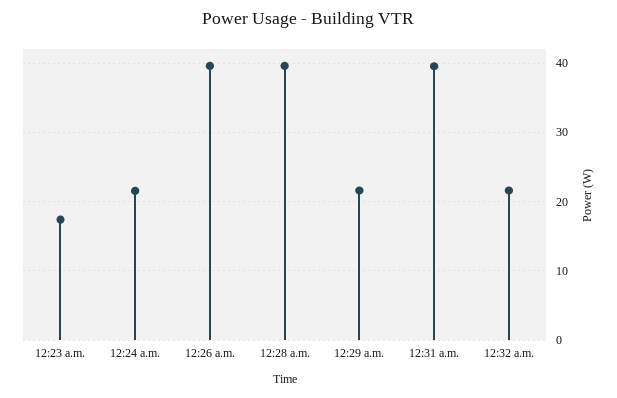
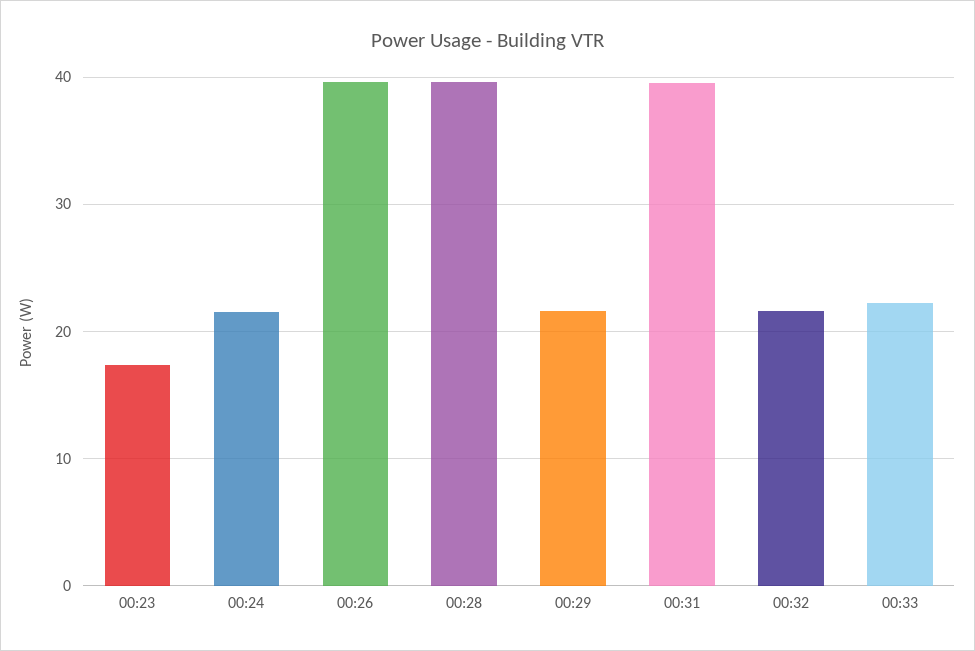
00:33: none -> 22

